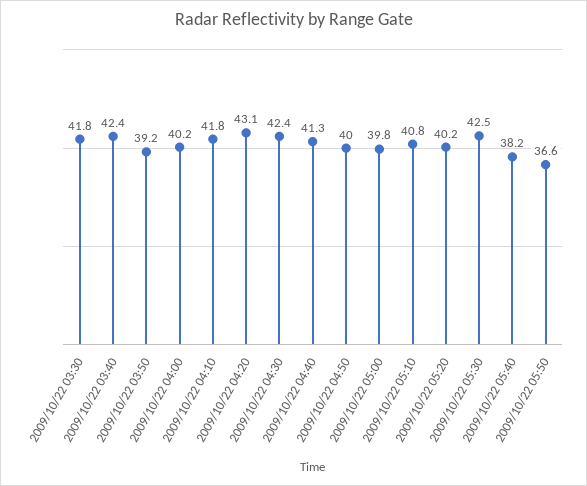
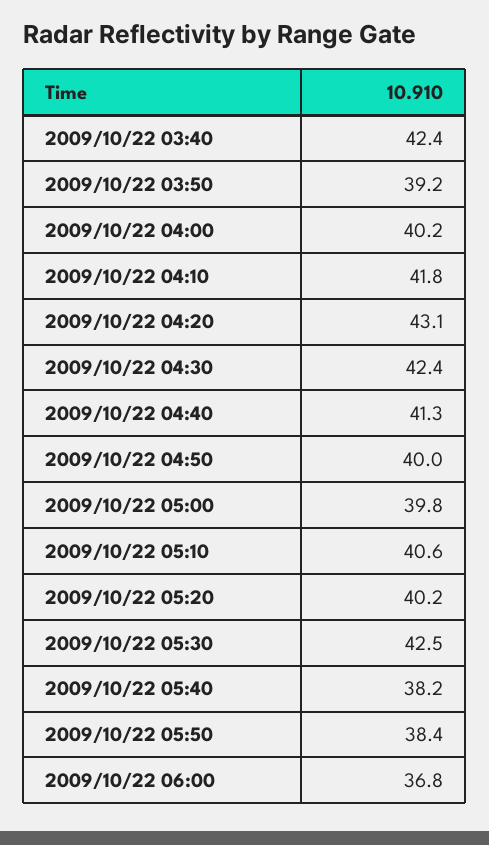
2009/10/22 03:30: 41.8 -> none
2009/10/22 05:10: 40.8 -> 40.6
2009/10/22 05:50: 36.6 -> 38.4
2009/10/22 06:00: none -> 36.8

